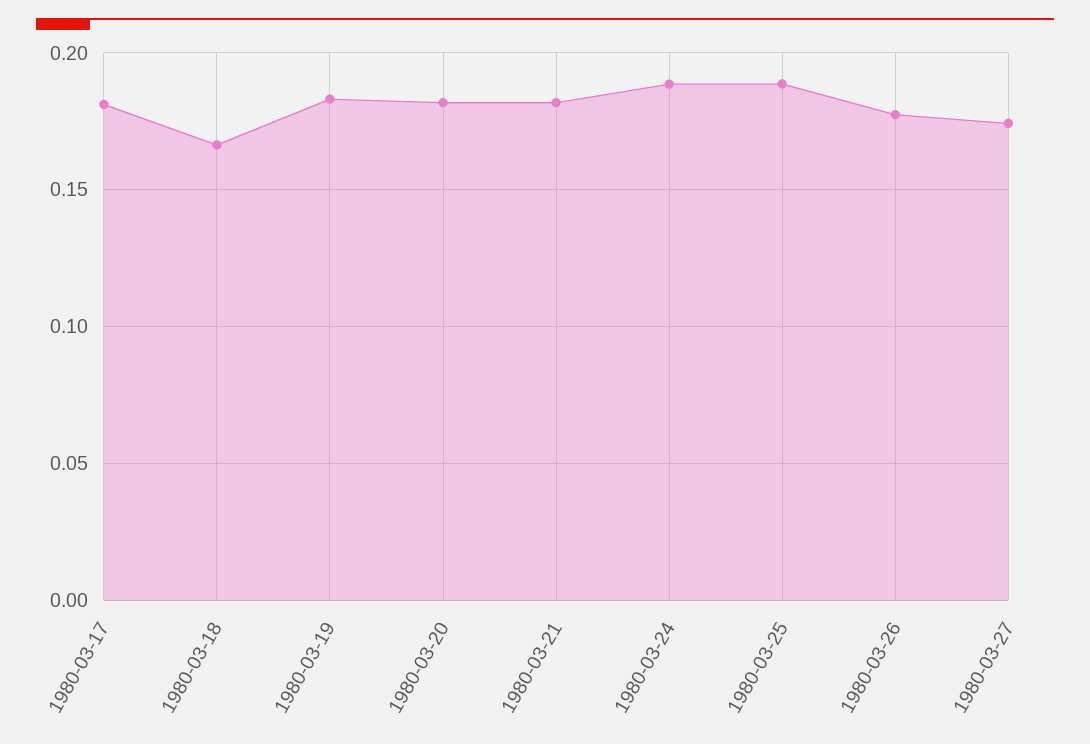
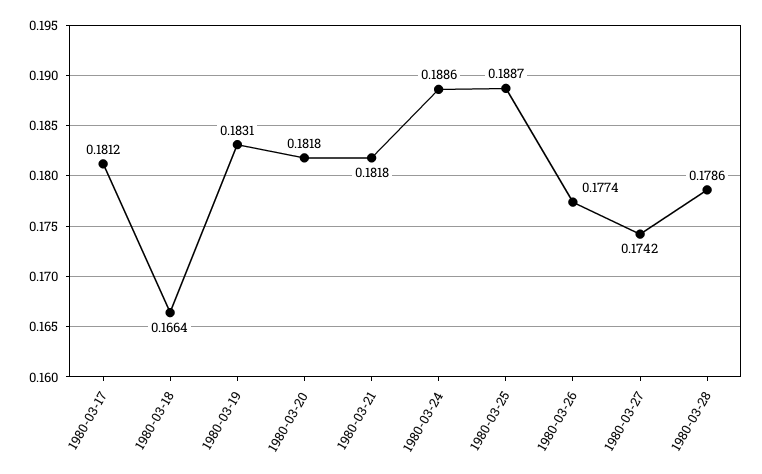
1980-03-28: none -> 0.1786

